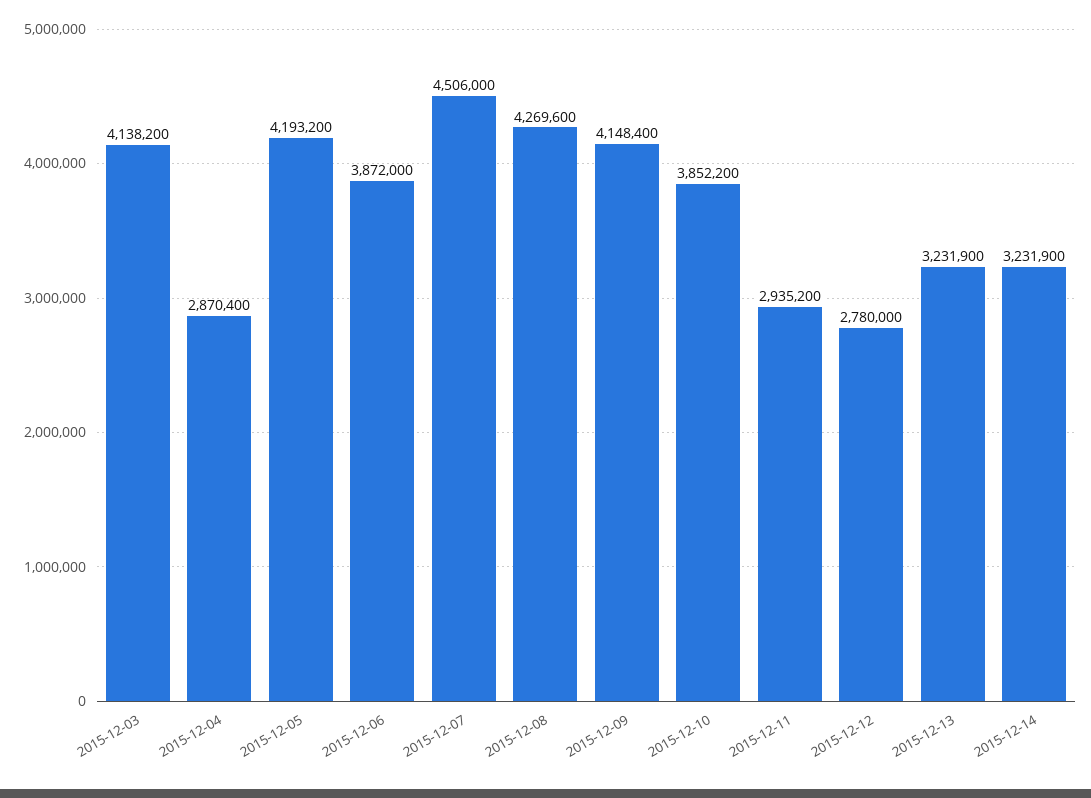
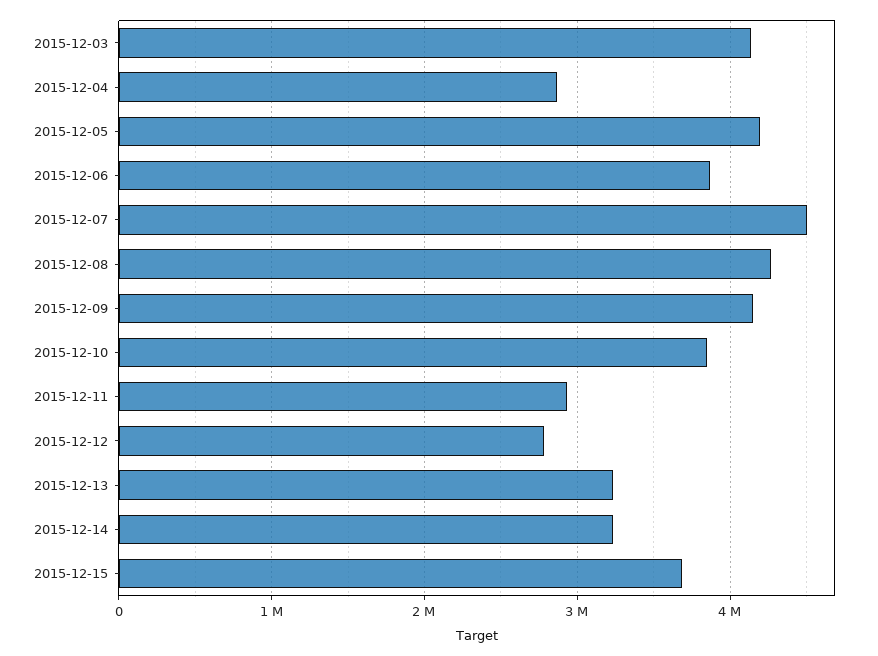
2015-12-15: none -> 3700000

